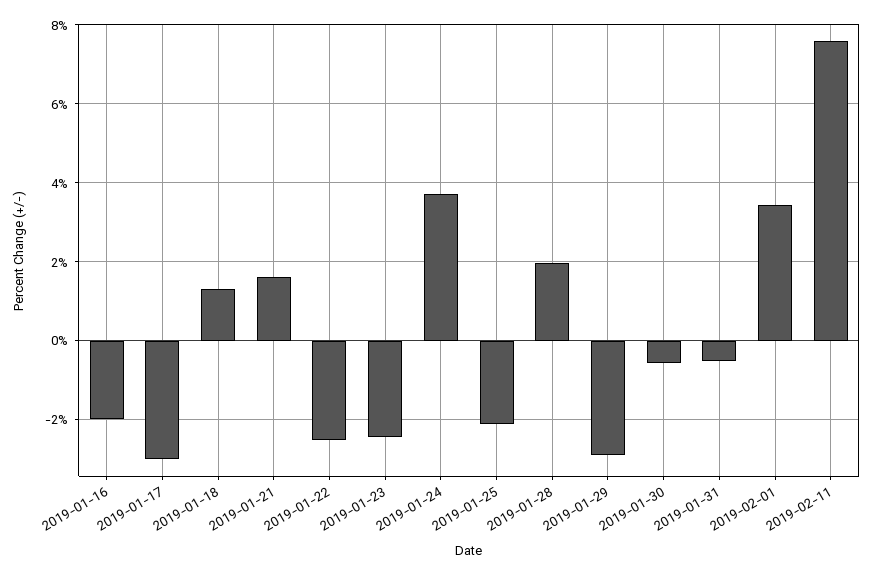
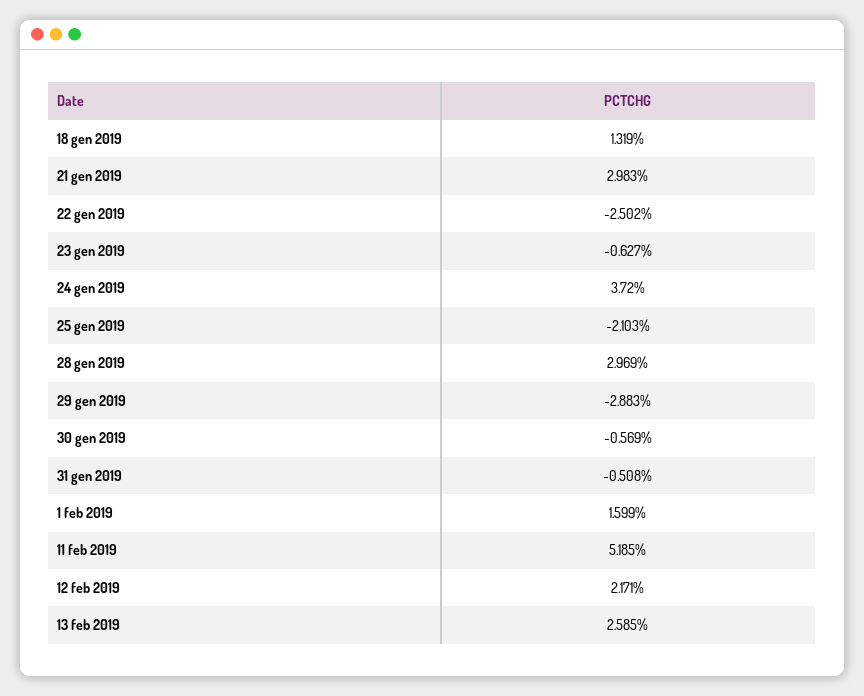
2019-01-16: -2 -> none
2019-01-17: -3 -> none
2019-01-21: 1.6 -> 2.983
2019-01-23: -2.4 -> -0.627
2019-01-28: 2 -> 2.969
2019-02-01: 3.4 -> 1.599
2019-02-11: 7.6 -> 5.185
12 feb 2019: none -> 2.171
13 feb 2019: none -> 2.585

